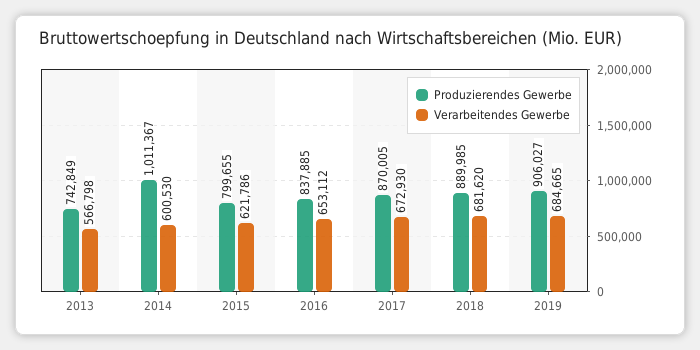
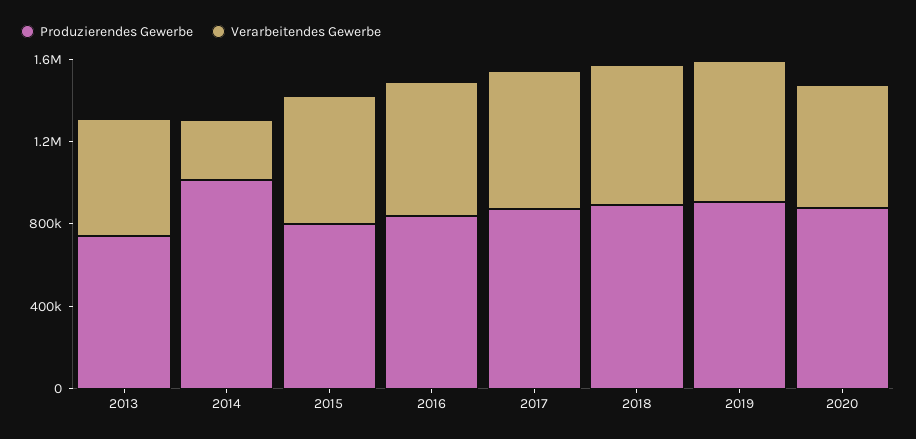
Verarbeitendes Gewerbe, 2014: 600530 -> 300000
Produzierendes Gewerbe, 2020: none -> 900000
Verarbeitendes Gewerbe, 2020: none -> 600000

